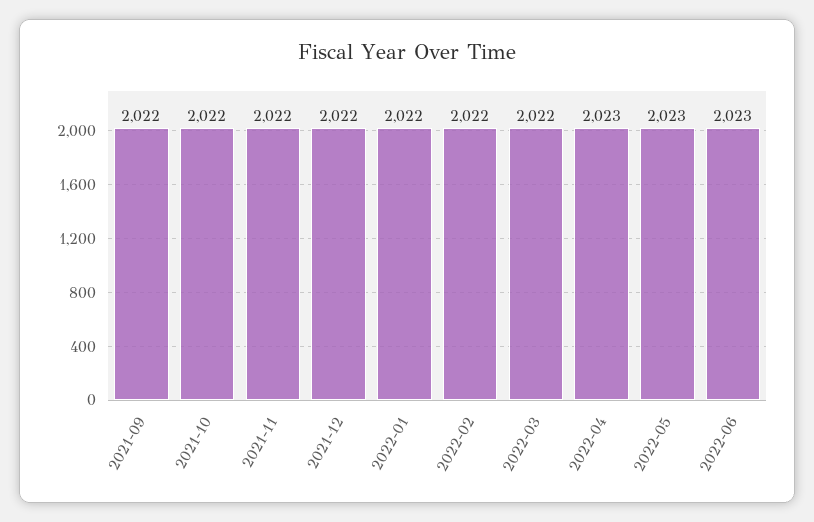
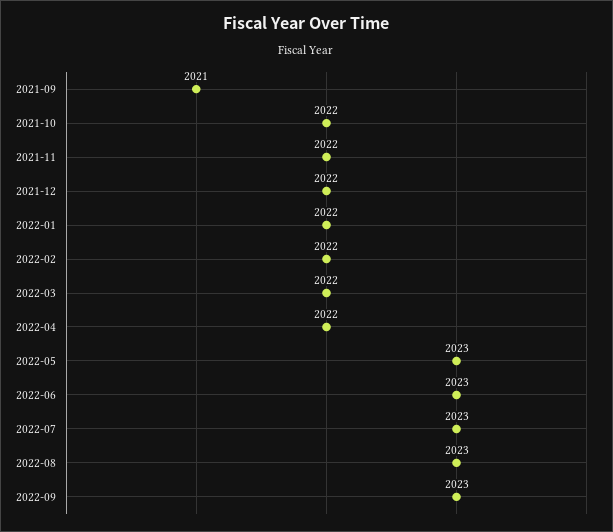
2021-09: 2022 -> 2021
2022-04: 2023 -> 2022
2022-07: none -> 2023
2022-08: none -> 2023
2022-09: none -> 2023

